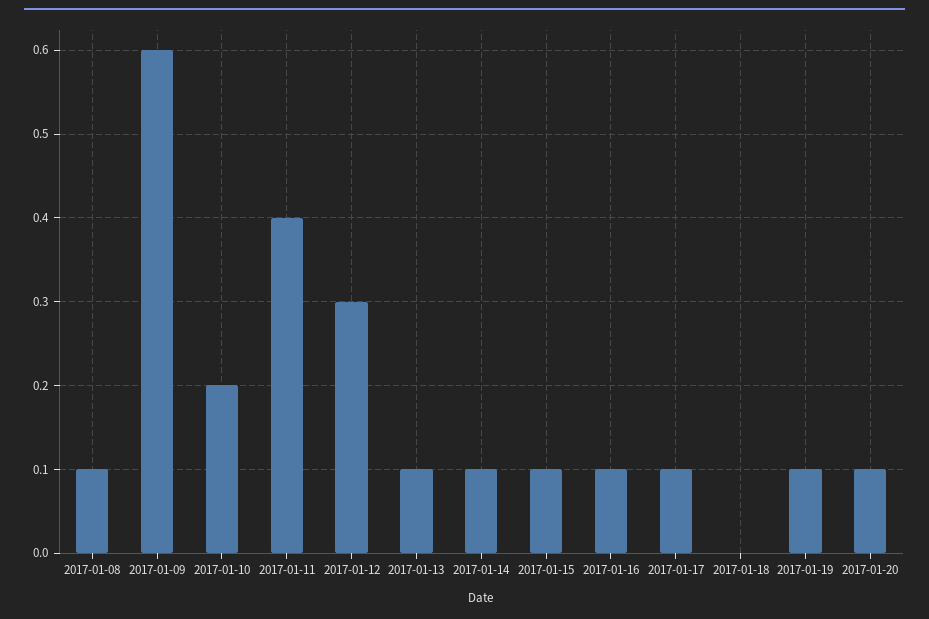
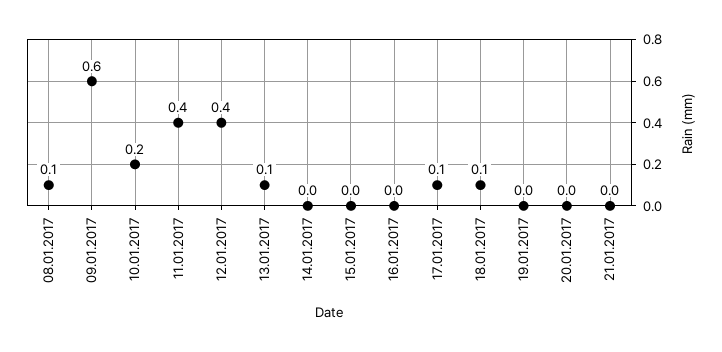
2017-01-12: 0.3 -> 0.4
2017-01-14: 0.1 -> 0
2017-01-15: 0.1 -> 0
2017-01-16: 0.1 -> 0
2017-01-18: 0 -> 0.1
2017-01-19: 0.1 -> 0
2017-01-20: 0.1 -> 0
21.01.2017: none -> 0

